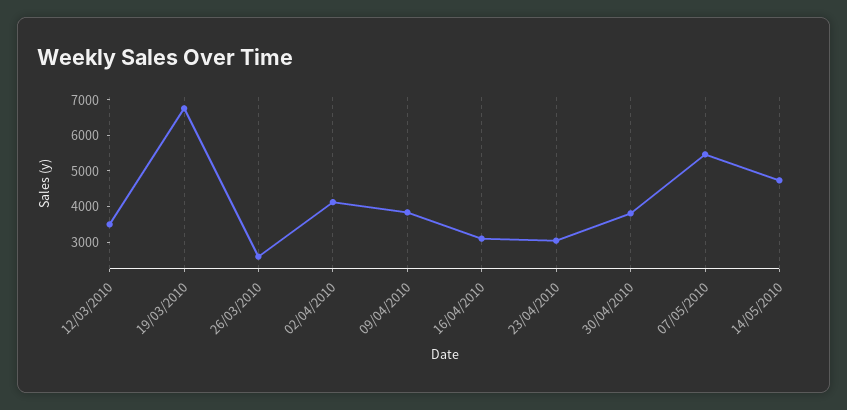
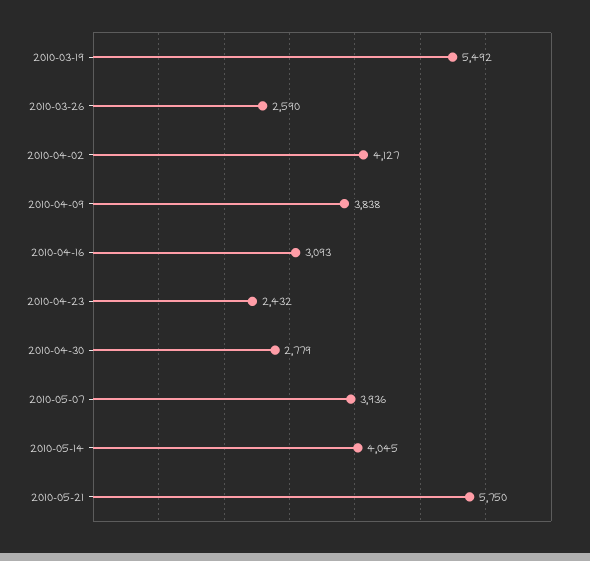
12/03/2010: 3500 -> none
19/03/2010: 6750 -> 5492
23/04/2010: 3000 -> 2432
30/04/2010: 3750 -> 2779
07/05/2010: 5500 -> 3936
14/05/2010: 4750 -> 4045
2010-05-21: none -> 5750

